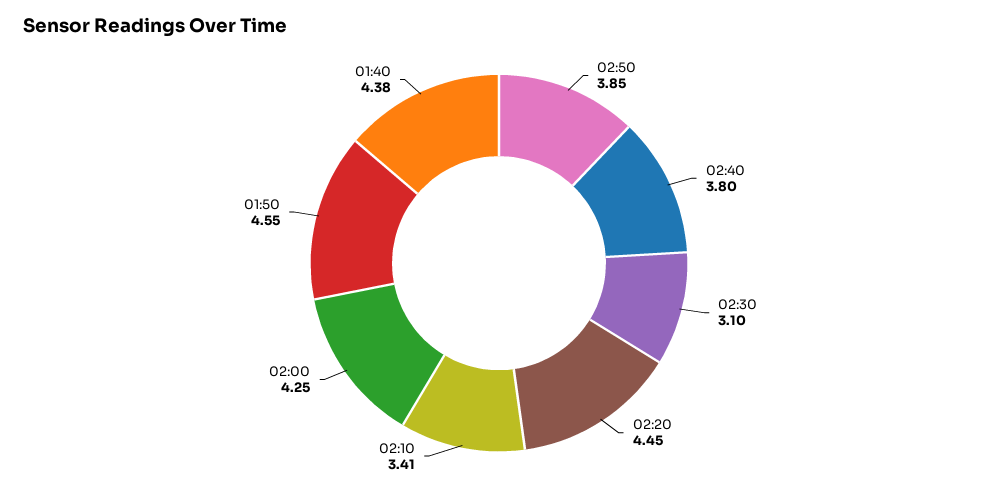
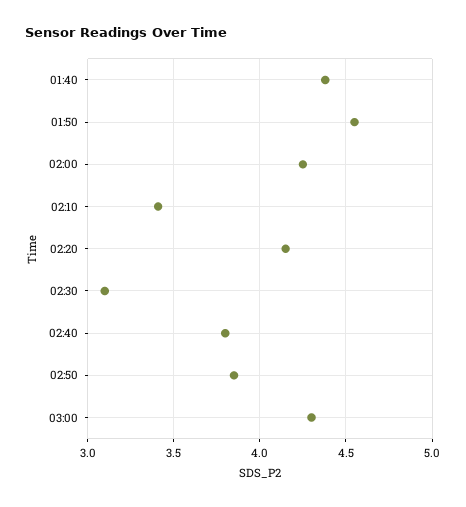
02:20: 4.45 -> 4.15
03:00: none -> 4.3

